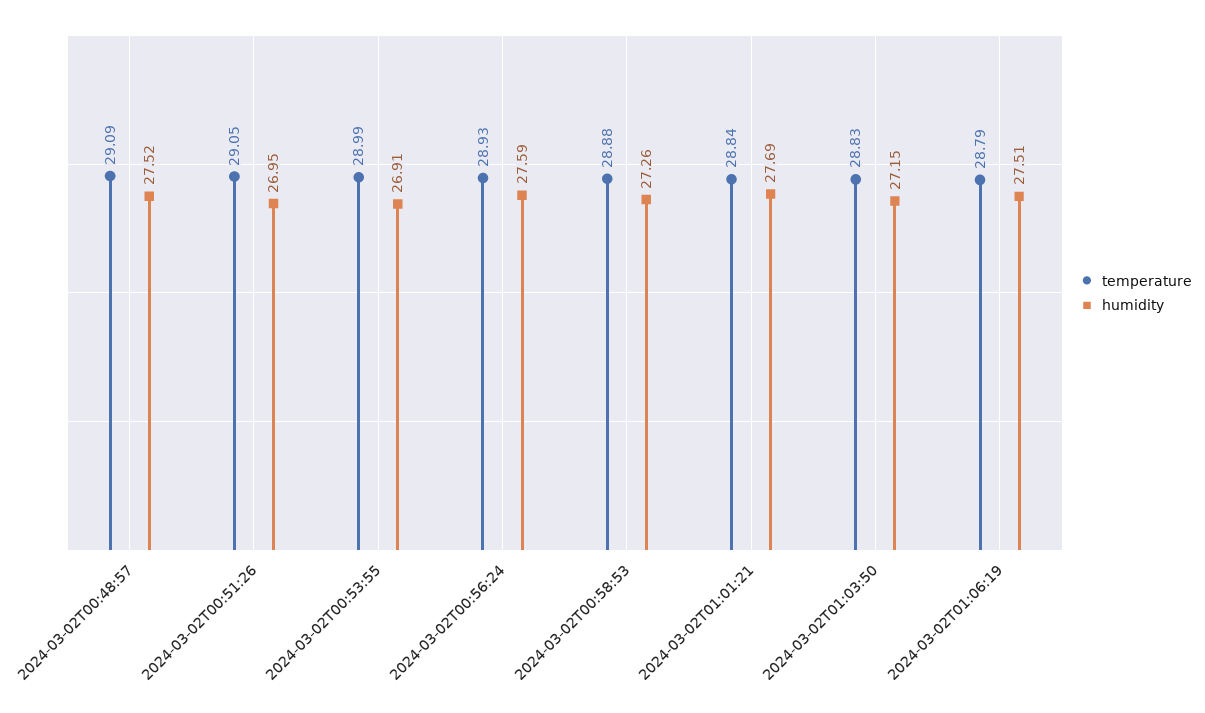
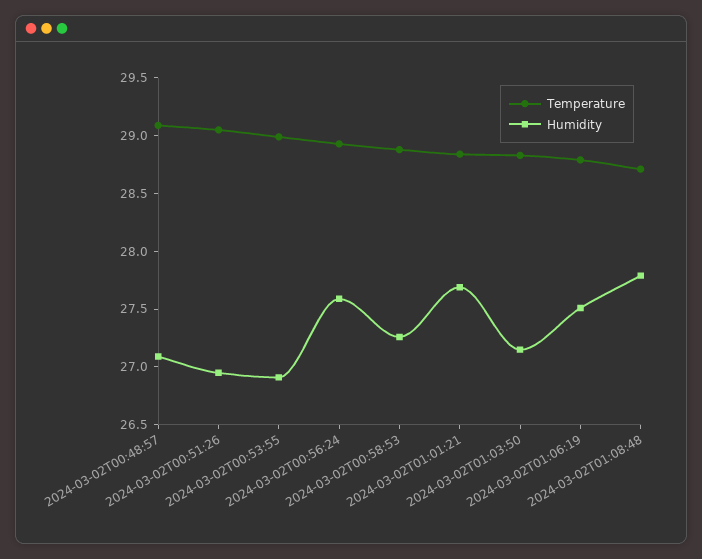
humidity, 2024-03-02T00:48:57: 27.52 -> 27.1
temperature, 2024-03-02T01:08:48: none -> 28.7
humidity, 2024-03-02T01:08:48: none -> 27.8

